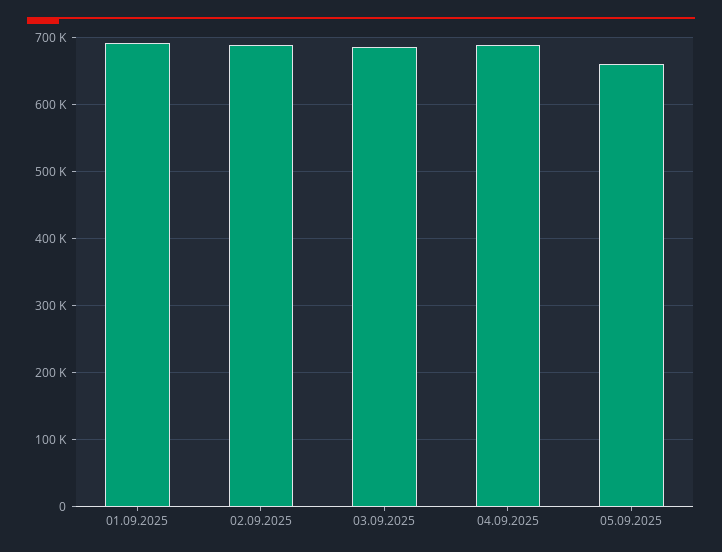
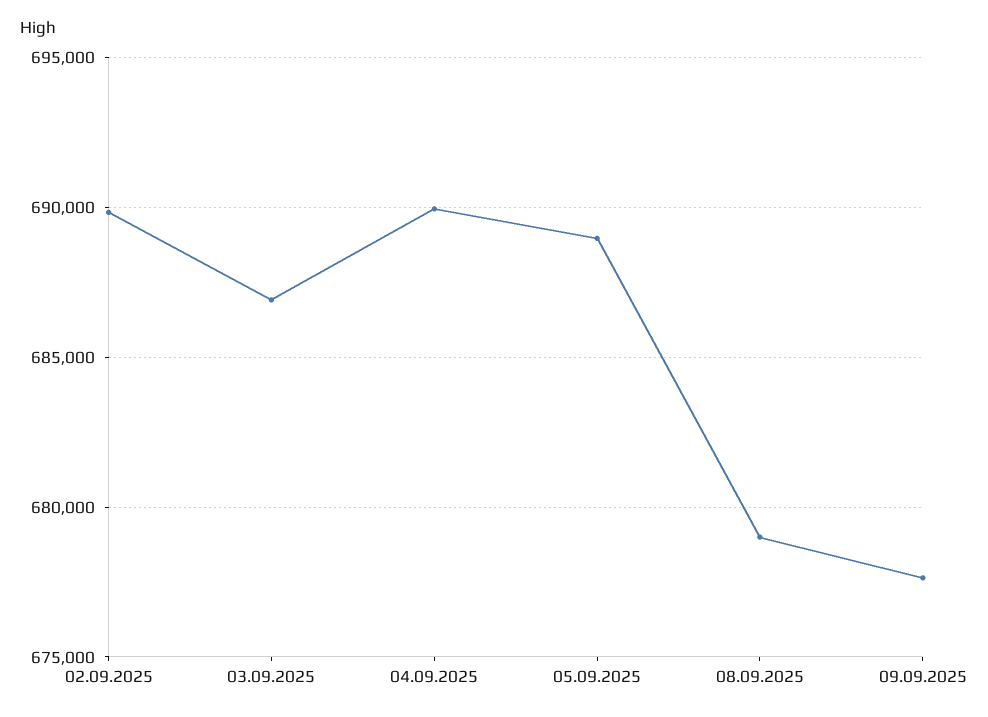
01.09.2025: 690000 -> none
05.09.2025: 660000 -> 689000
08.09.2025: none -> 679000
09.09.2025: none -> 677500

